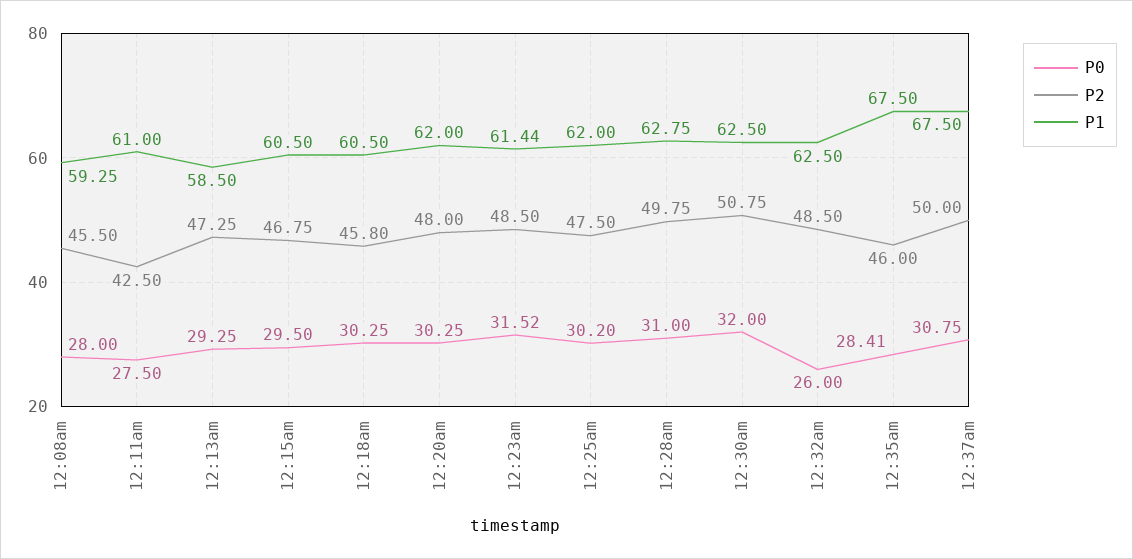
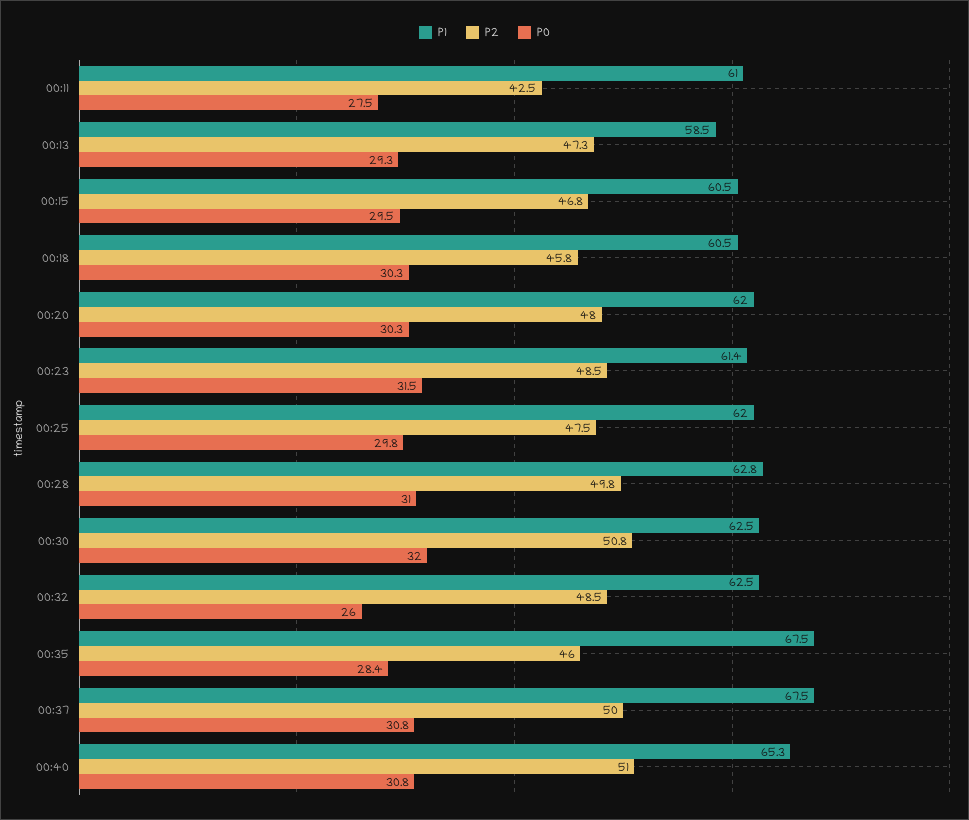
P0, 12:08am: 28 -> none
P2, 12:08am: 45.5 -> none
P1, 12:08am: 59.25 -> none
P0, 12:25am: 30.2 -> 29.8
P1, 00:40: none -> 65.3
P2, 00:40: none -> 51
P0, 00:40: none -> 30.8

